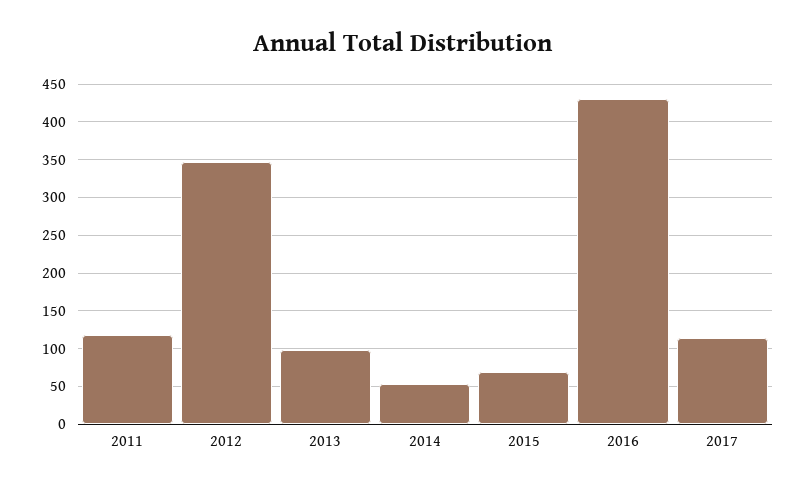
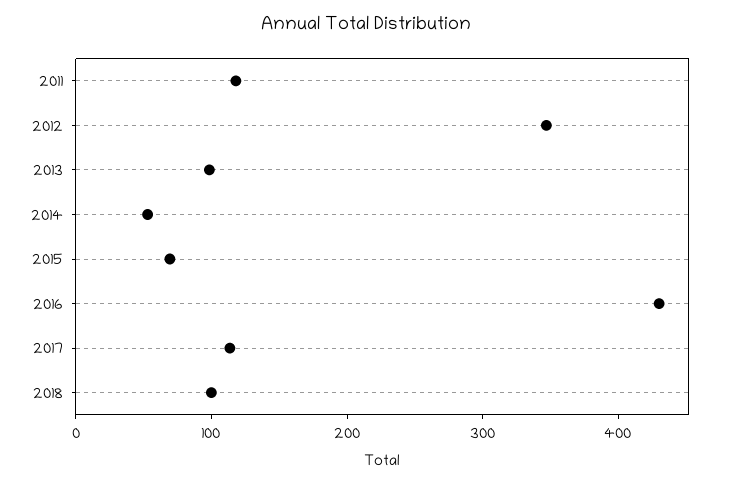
2018: none -> 100

